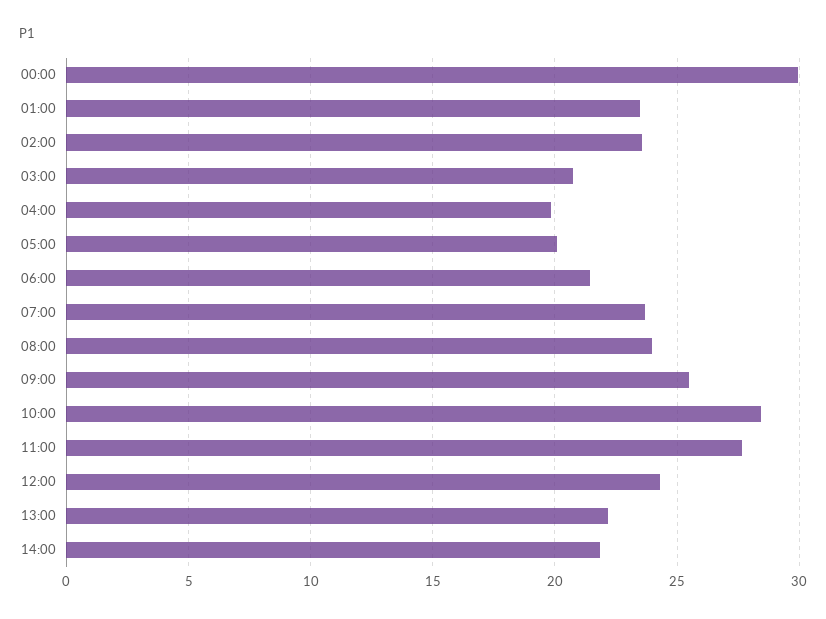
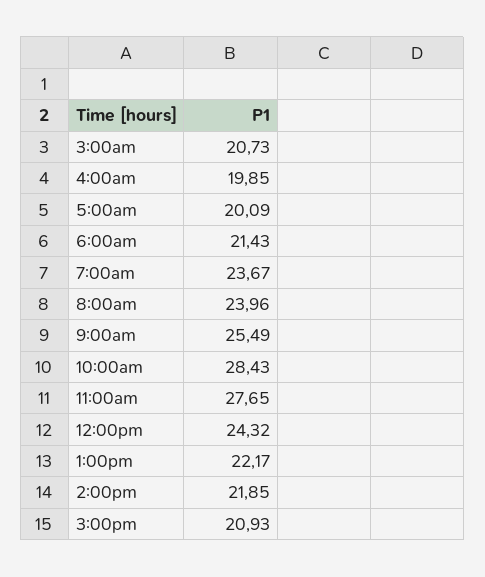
00:00: 30 -> none
01:00: 23.5 -> none
02:00: 23.5 -> none
3:00pm: none -> 20.93

